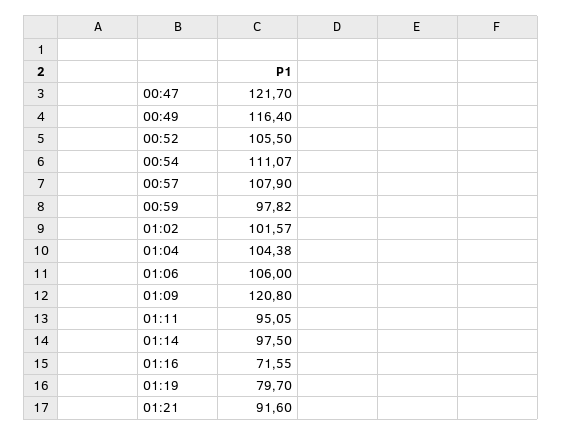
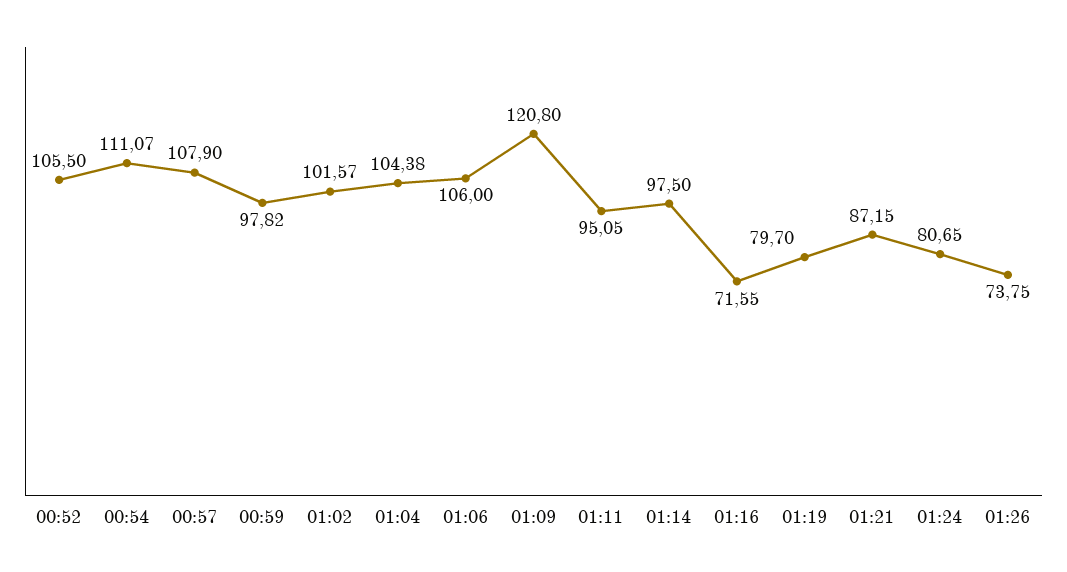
00:47: 121.7 -> none
00:49: 116.4 -> none
01:21: 91.6 -> 87.15
01:24: none -> 80.65
01:26: none -> 73.75

